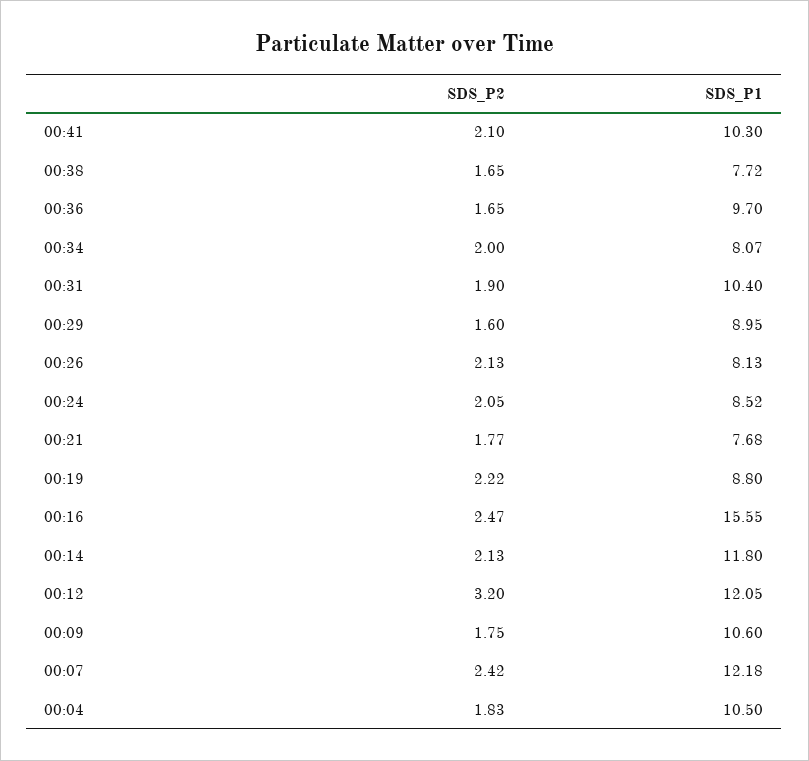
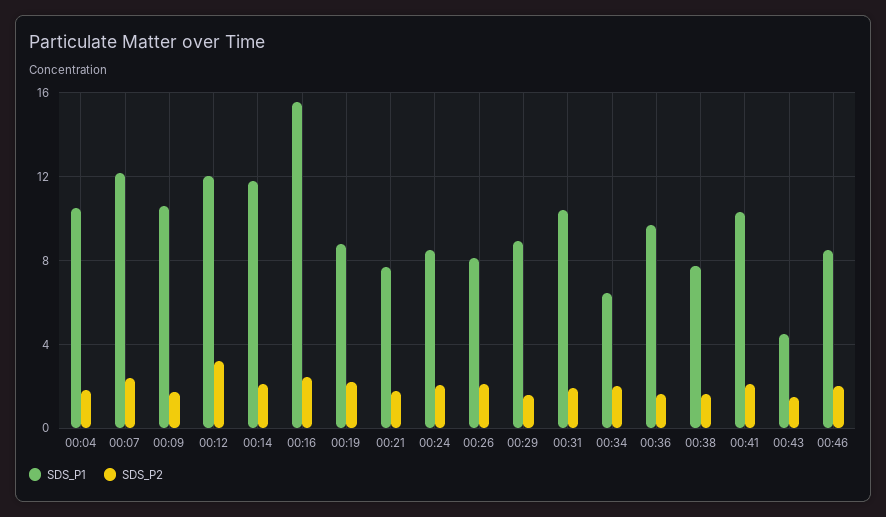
SDS_P1, 00:34: 8.07 -> 6.5
SDS_P1, 00:43: none -> 4.5
SDS_P2, 00:43: none -> 1.5
SDS_P1, 00:46: none -> 8.5
SDS_P2, 00:46: none -> 2

